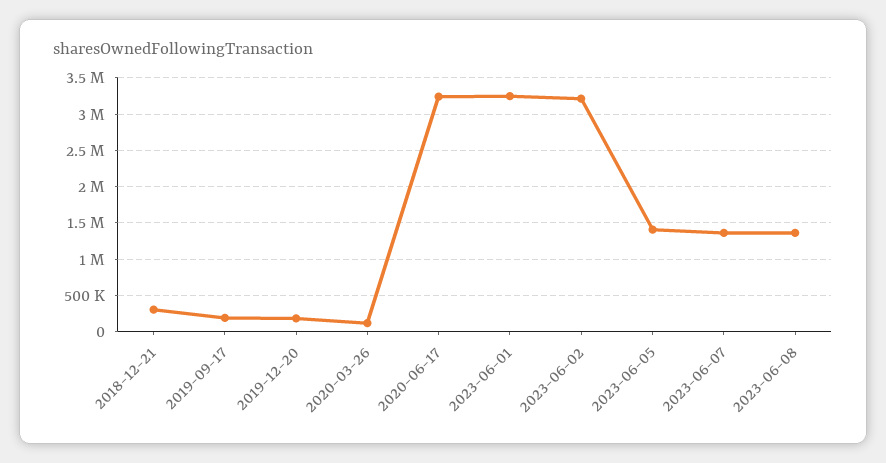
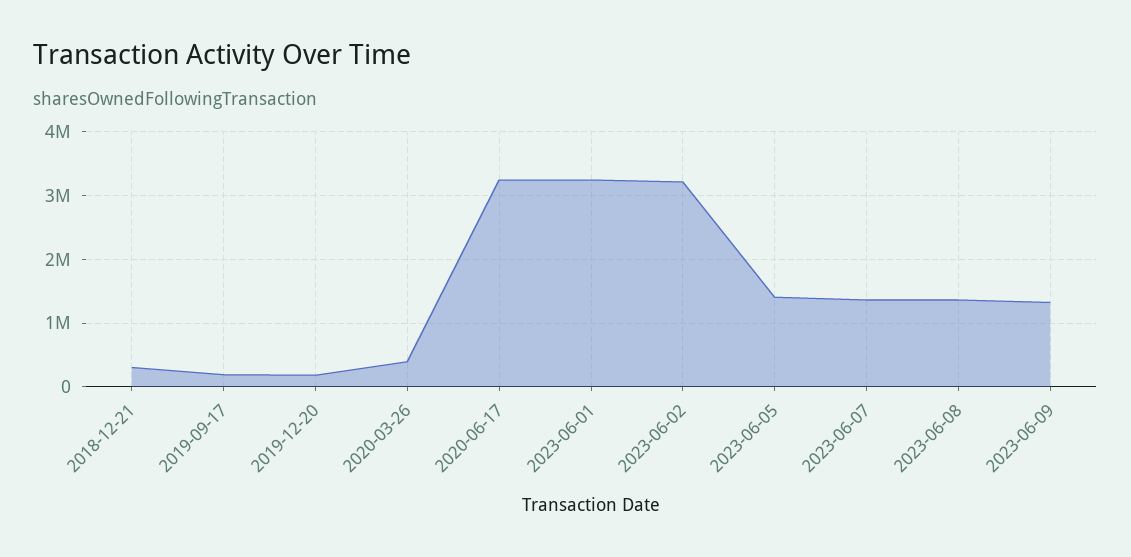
2020-03-26: 100000 -> 400000
2023-06-09: none -> 1300000

